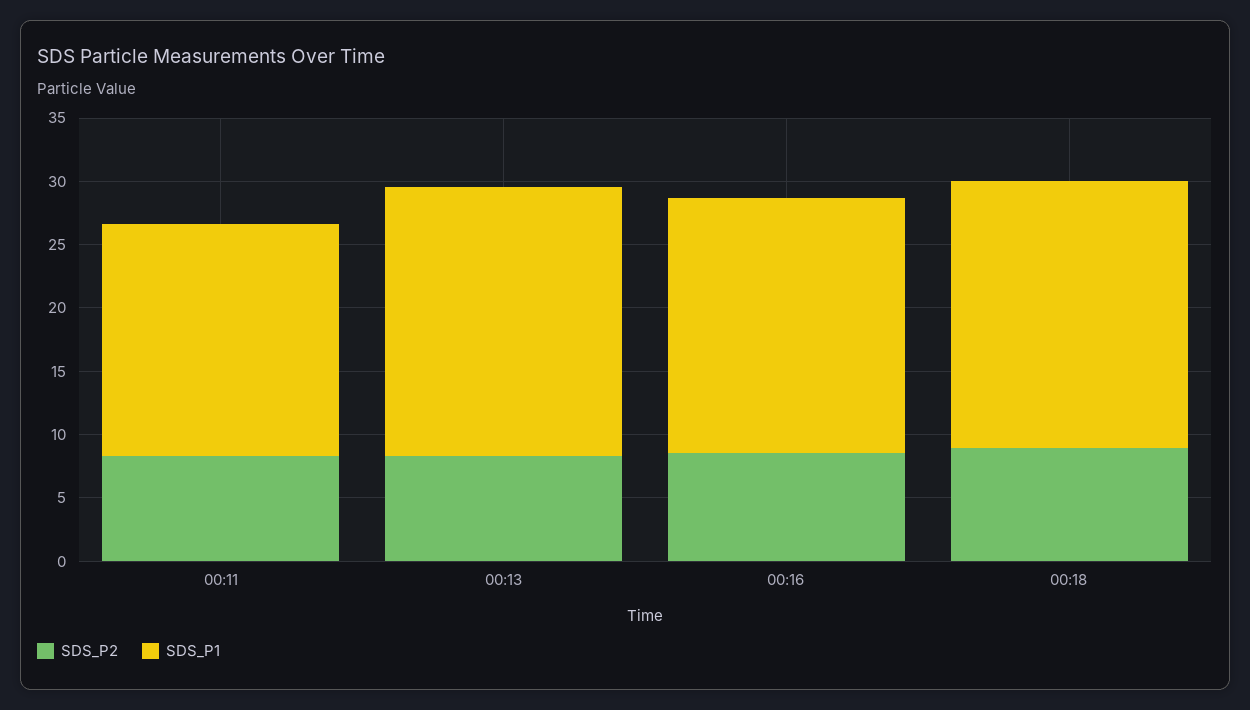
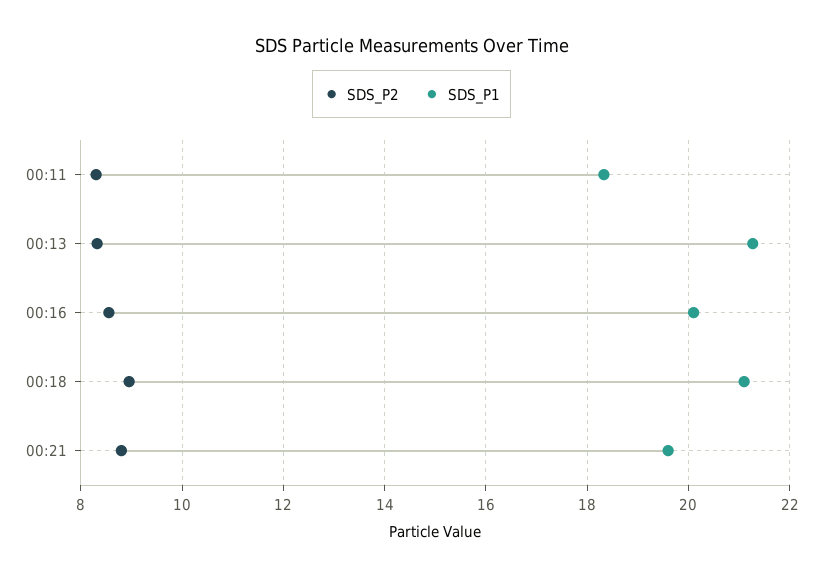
SDS_P2, 00:21: none -> 8.8
SDS_P1, 00:21: none -> 19.6

